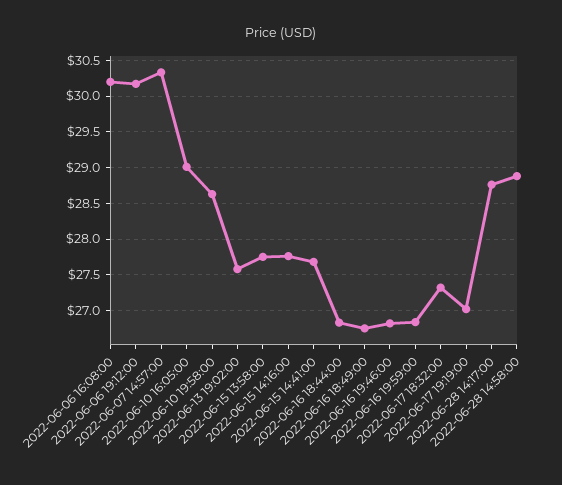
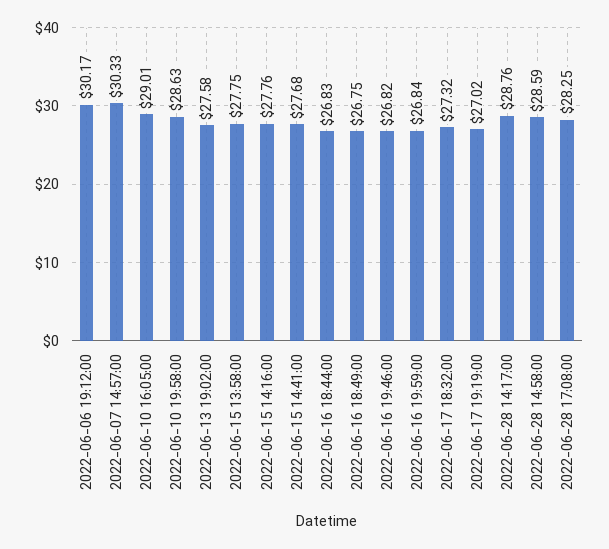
2022-06-06 16:08:00: 30.2 -> none
2022-06-28 14:58:00: 28.9 -> 28.59
2022-06-28 17:08:00: none -> 28.25

